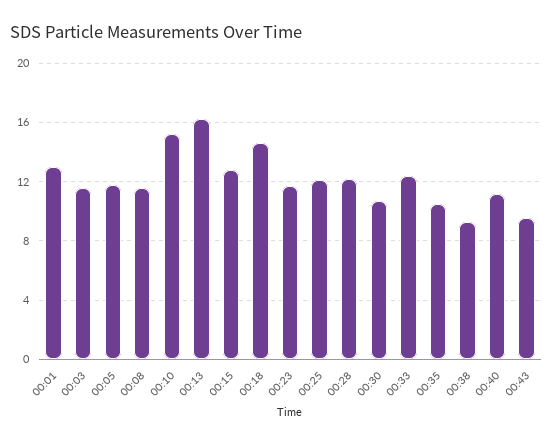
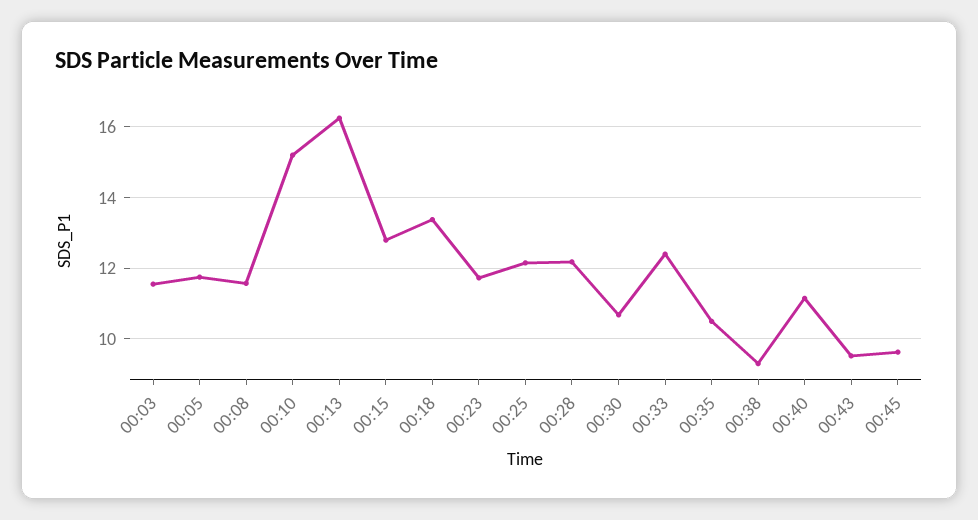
00:01: 13 -> none
00:18: 14.5 -> 13.4
00:45: none -> 9.6

